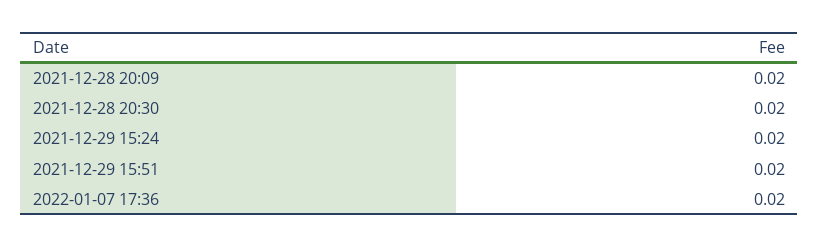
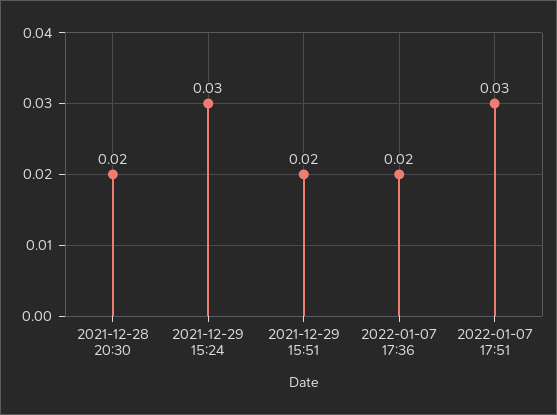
2021-12-28 20:09: 0.02 -> none
2021-12-29 15:24: 0.02 -> 0.03
2022-01-07 17:51: none -> 0.03

